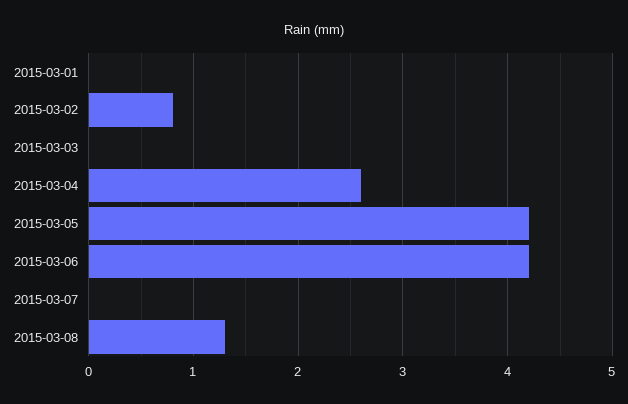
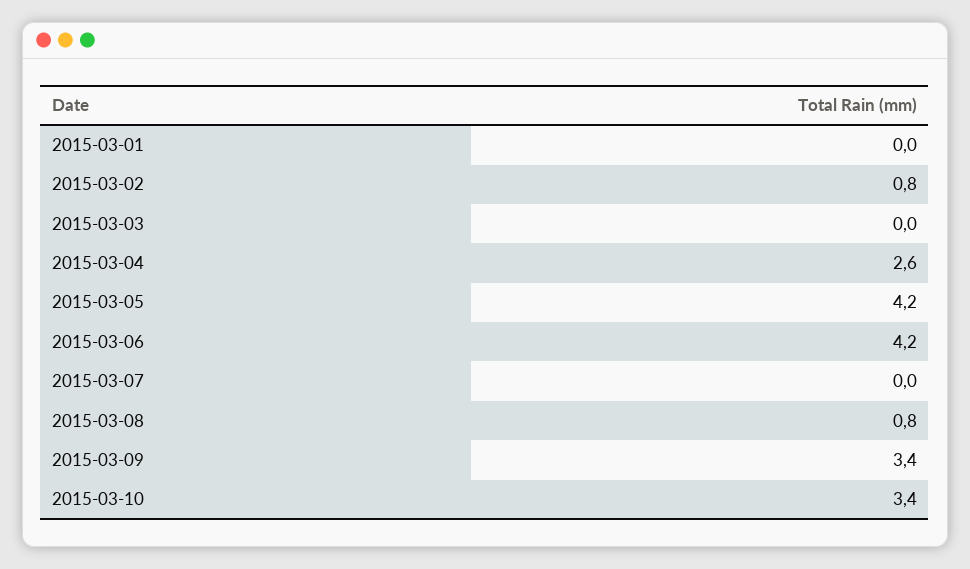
2015-03-08: 1.3 -> 0.8
2015-03-09: none -> 3.4
2015-03-10: none -> 3.4

